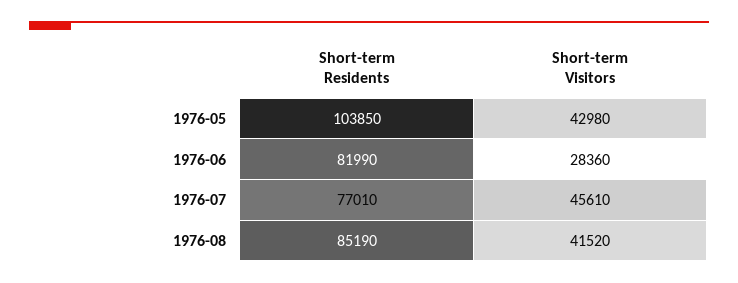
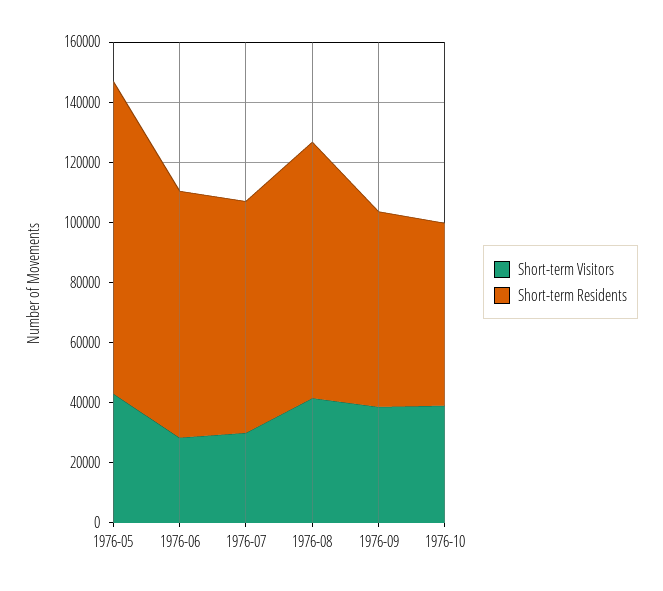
Short-term Visitors, 1976-07: 45610 -> 30000
Short-term Visitors, 1976-09: none -> 40000
Short-term Residents, 1976-09: none -> 65000
Short-term Visitors, 1976-10: none -> 40000
Short-term Residents, 1976-10: none -> 60000

